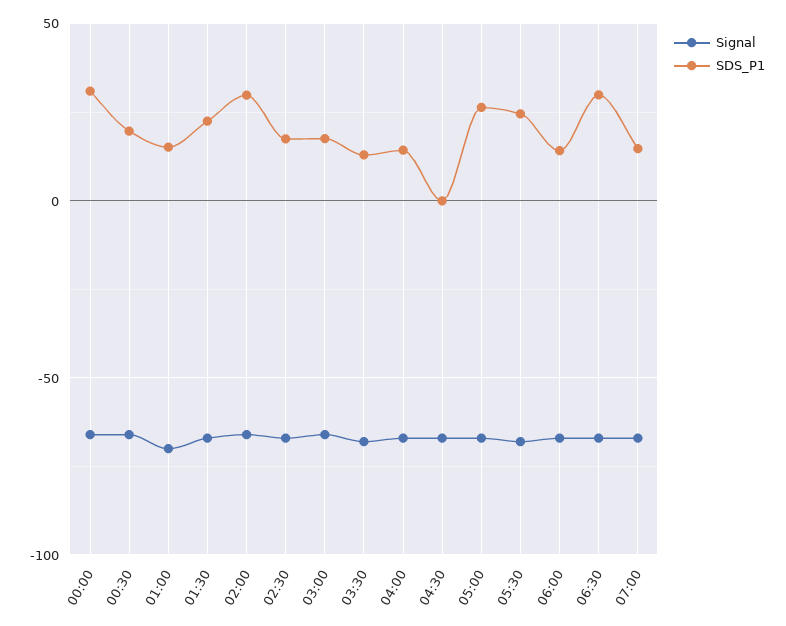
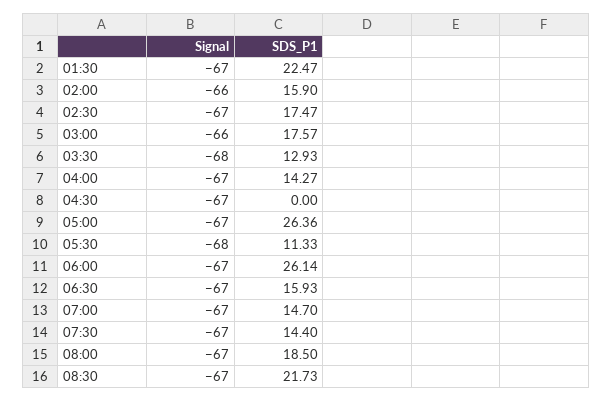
Signal, 00:00: -65 -> none
SDS_P1, 00:00: 30 -> none
Signal, 00:30: -65 -> none
SDS_P1, 00:30: 20 -> none
Signal, 01:00: -70 -> none
SDS_P1, 01:00: 15 -> none
SDS_P1, 02:00: 30 -> 15.9
SDS_P1, 05:30: 25 -> 11.33
SDS_P1, 06:00: 15 -> 26.14
SDS_P1, 06:30: 30 -> 15.93
Signal, 07:30: none -> -67
SDS_P1, 07:30: none -> 14.4
Signal, 08:00: none -> -67
SDS_P1, 08:00: none -> 18.5
Signal, 08:30: none -> -67
SDS_P1, 08:30: none -> 21.73

